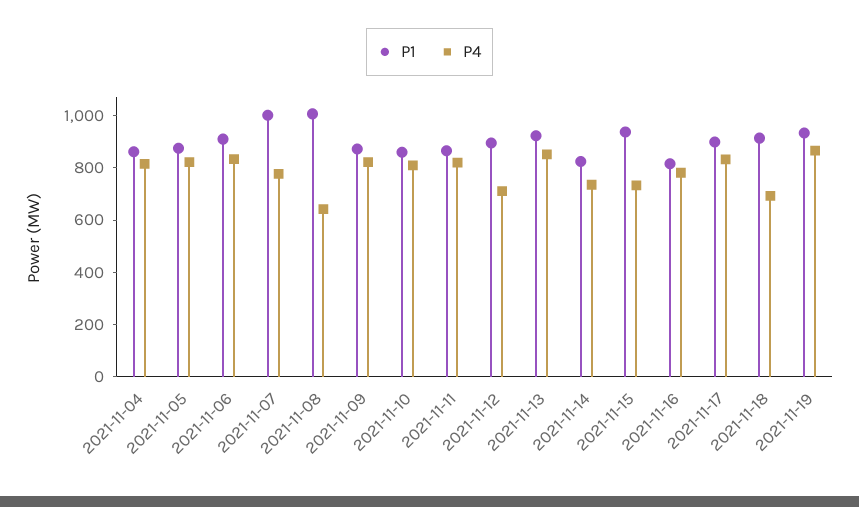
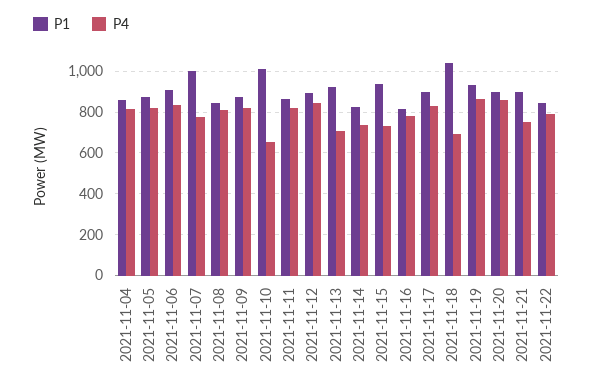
P1, 2021-11-08: 1000 -> 850
P4, 2021-11-08: 650 -> 800
P1, 2021-11-10: 850 -> 1000
P4, 2021-11-10: 800 -> 650
P4, 2021-11-12: 700 -> 850
P4, 2021-11-13: 850 -> 700
P1, 2021-11-18: 900 -> 1050
P1, 2021-11-20: none -> 900
P4, 2021-11-20: none -> 850
P1, 2021-11-21: none -> 900
P4, 2021-11-21: none -> 750
P1, 2021-11-22: none -> 850
P4, 2021-11-22: none -> 800

